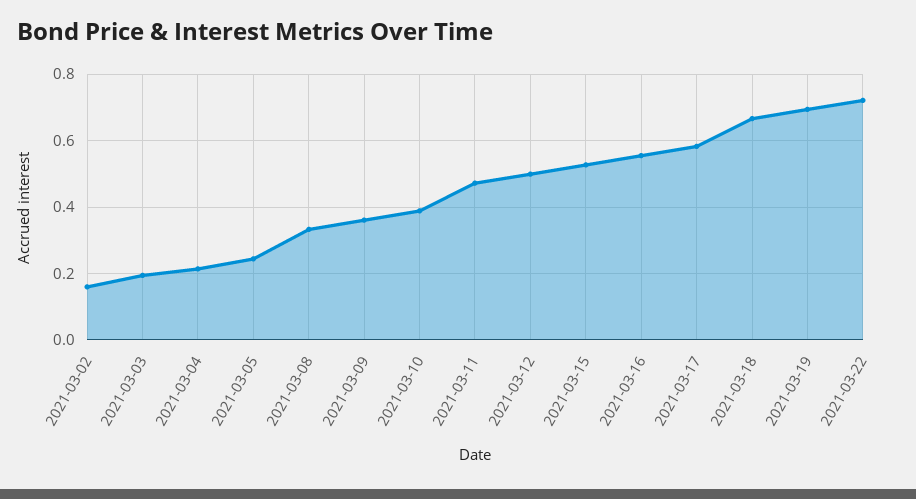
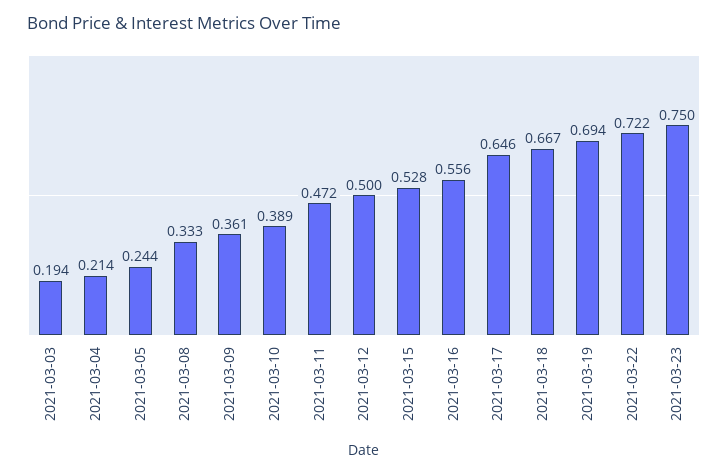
2021-03-02: 0.16 -> none
2021-03-17: 0.58 -> 0.646
2021-03-23: none -> 0.75

